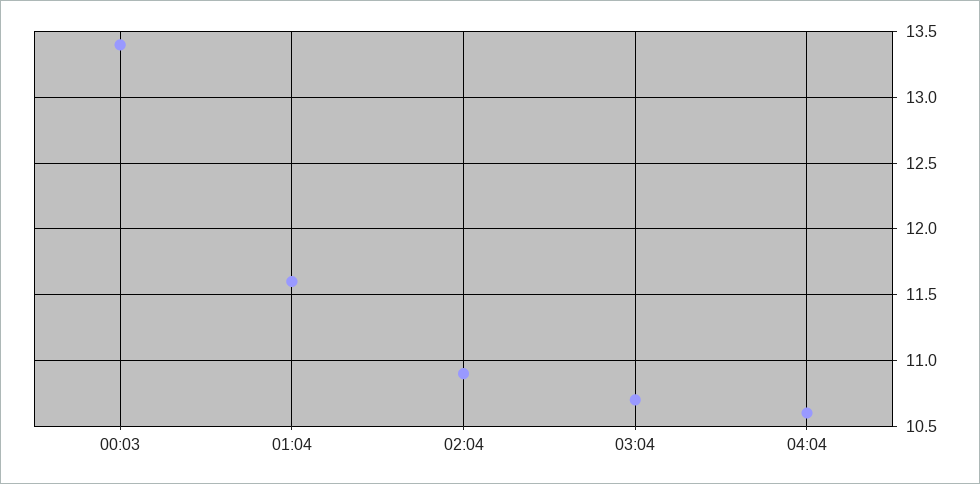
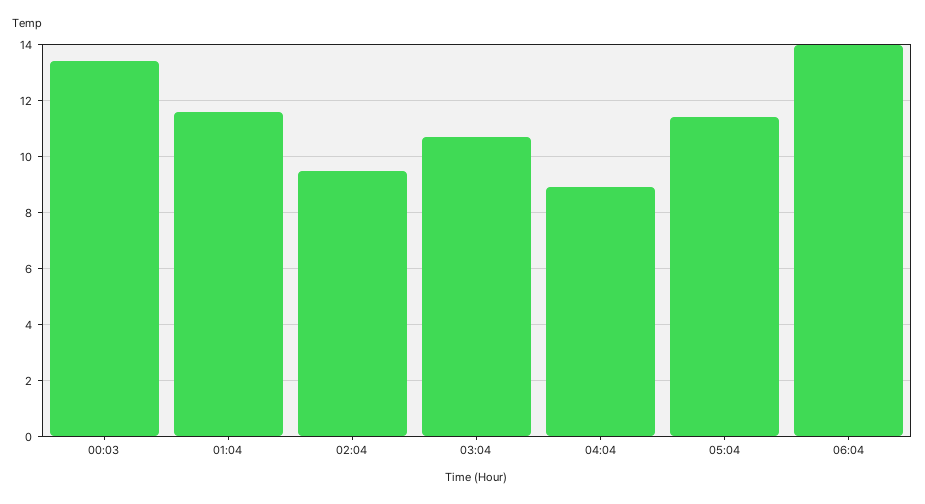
02:04: 10.9 -> 9.5
04:04: 10.6 -> 9
05:04: none -> 11.5
06:04: none -> 14

